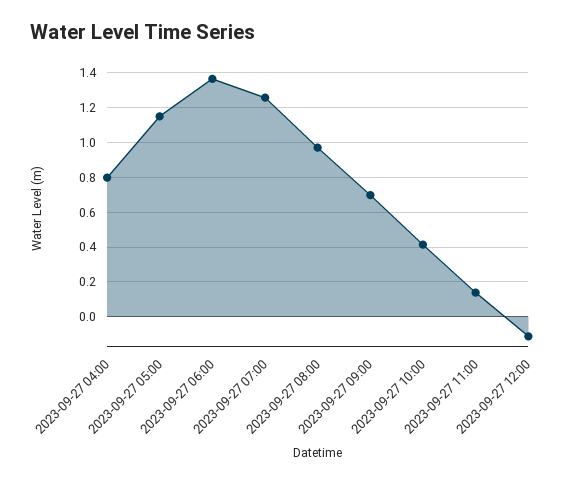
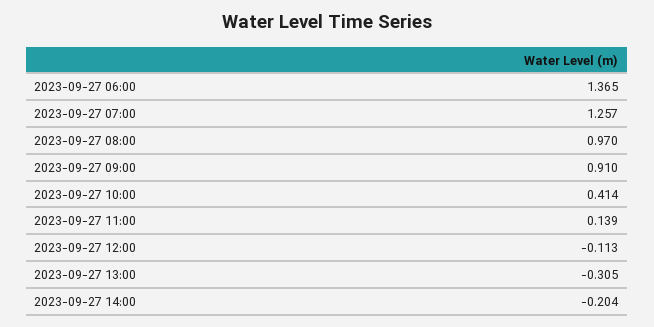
2023-09-27 04:00: 0.8 -> none
2023-09-27 05:00: 1.15 -> none
2023-09-27 09:00: 0.7 -> 0.91
2023-09-27 13:00: none -> -0.305
2023-09-27 14:00: none -> -0.204

